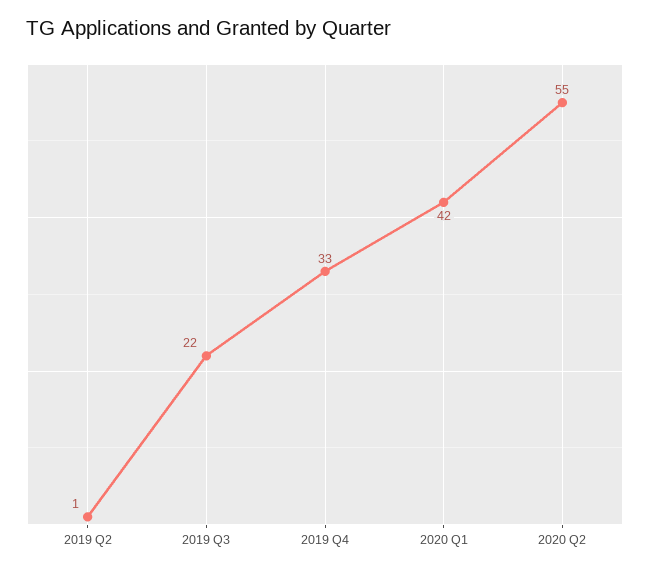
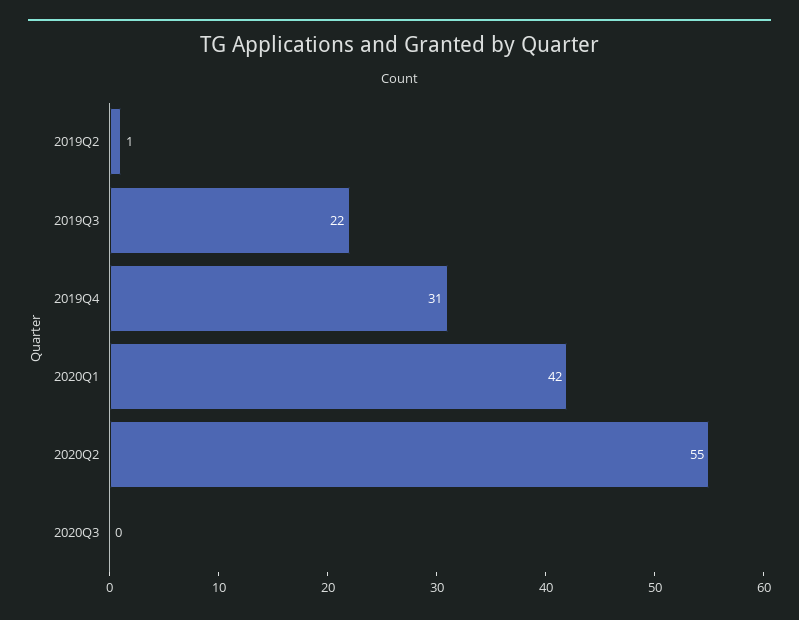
2019 Q4: 33 -> 31
2020Q3: none -> 0

